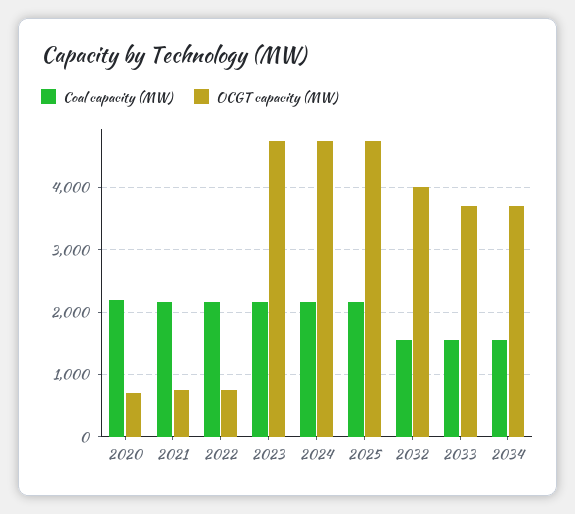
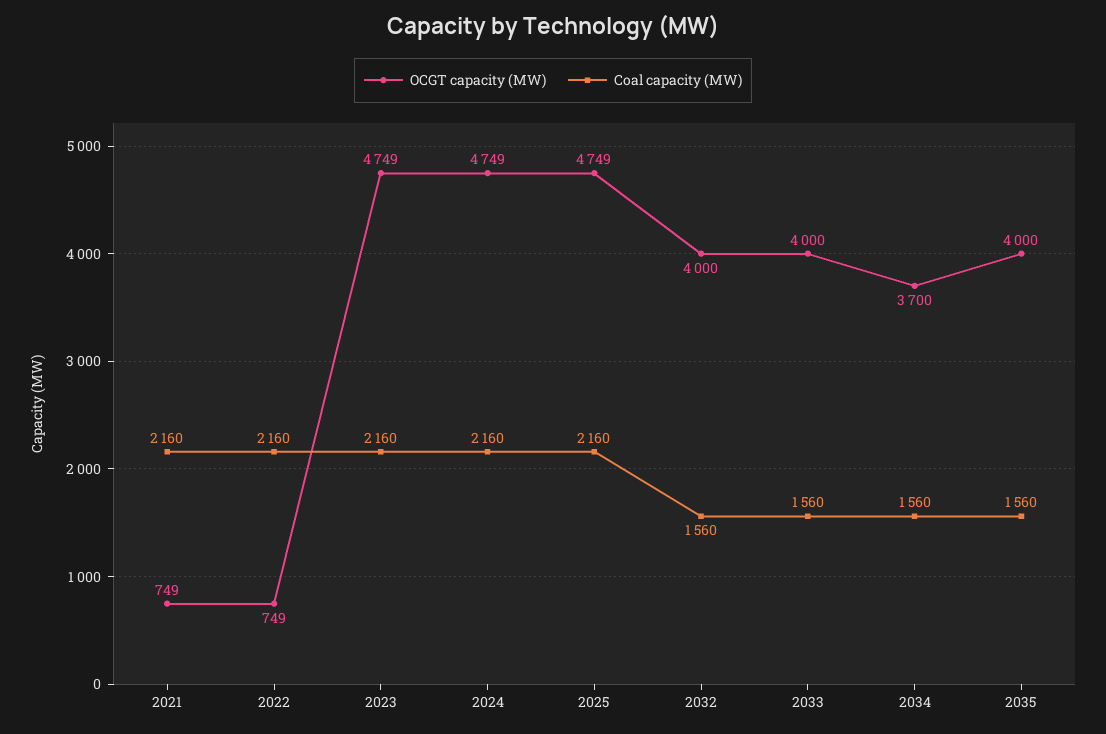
Coal capacity (MW), 2020: 2200 -> none
OCGT capacity (MW), 2020: 700 -> none
OCGT capacity (MW), 2033: 3700 -> 4000
OCGT capacity (MW), 2035: none -> 4000
Coal capacity (MW), 2035: none -> 1560

